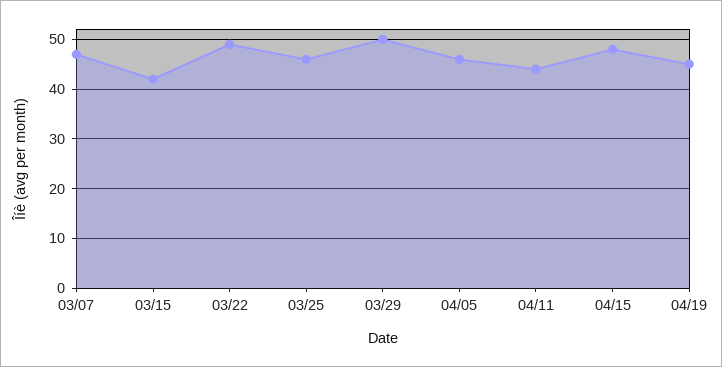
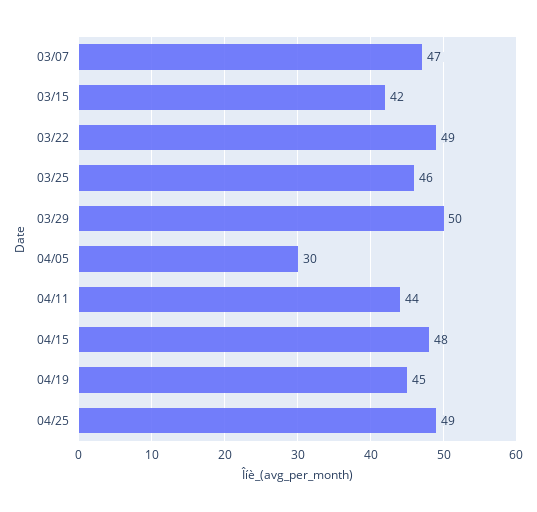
04/05: 45 -> 30
04/25: none -> 49

